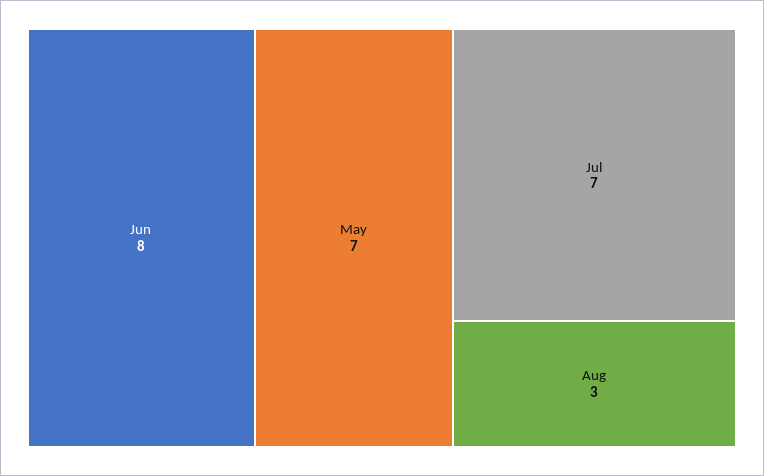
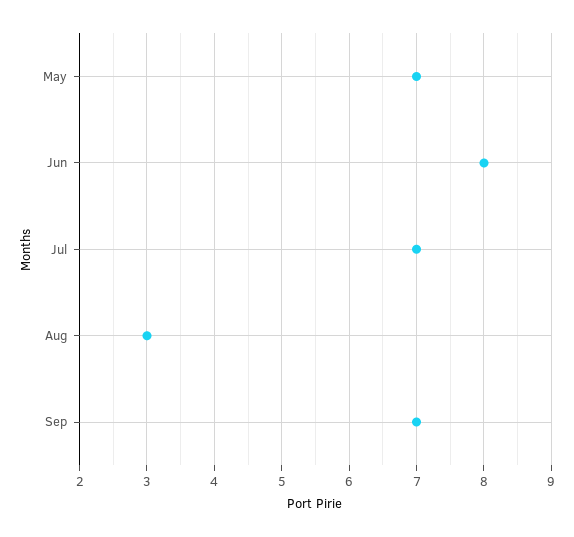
Sep: none -> 7

